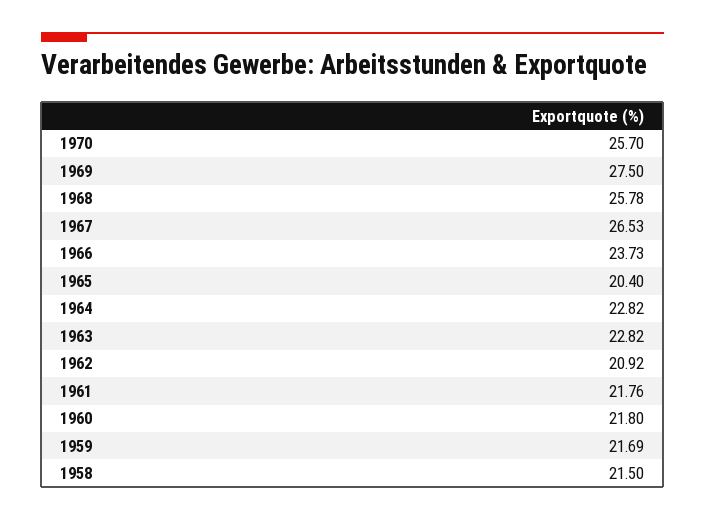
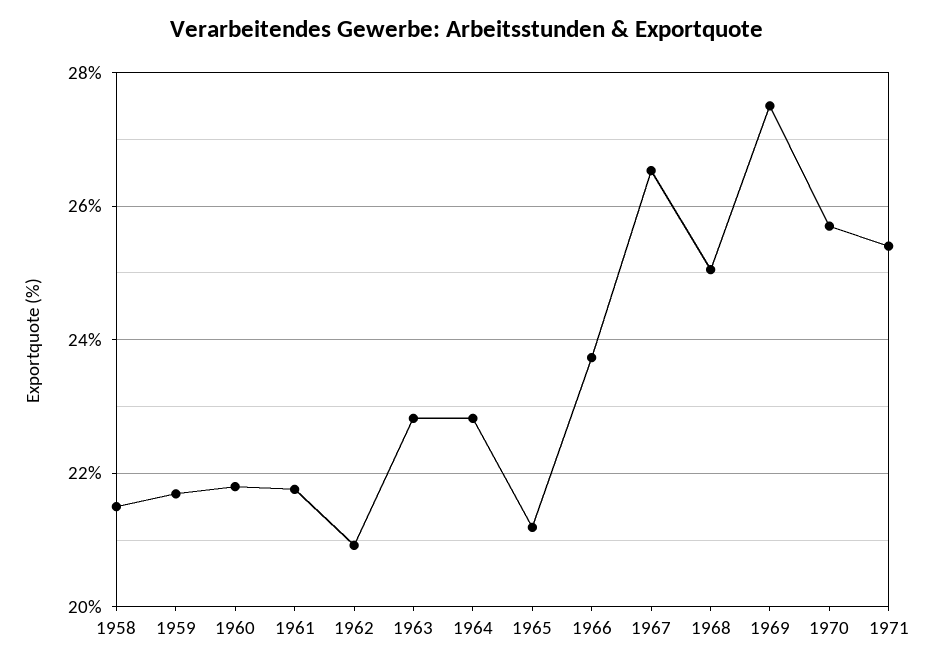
1968: 25.78 -> 25
1965: 20.4 -> 21.2
1971: none -> 25.4

